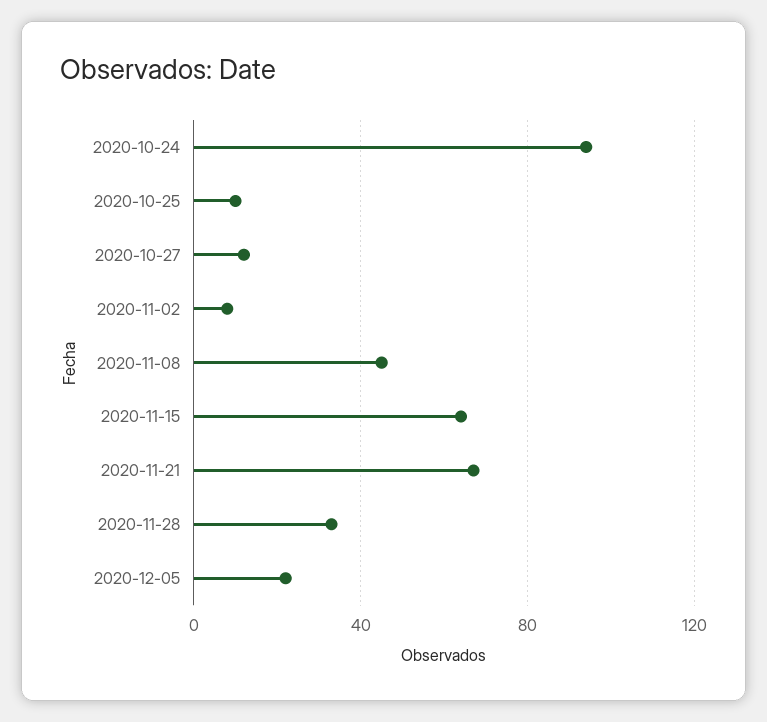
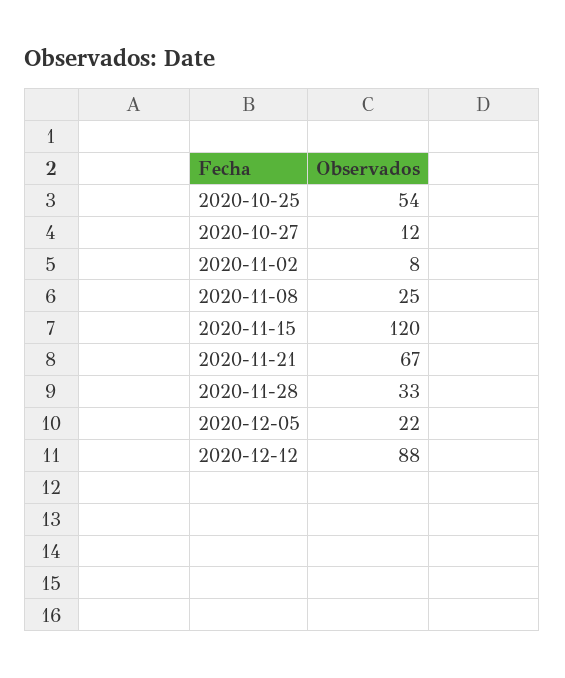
2020-10-24: 95 -> none
2020-10-25: 10 -> 54
2020-11-08: 45 -> 25
2020-11-15: 65 -> 120
2020-12-12: none -> 88

